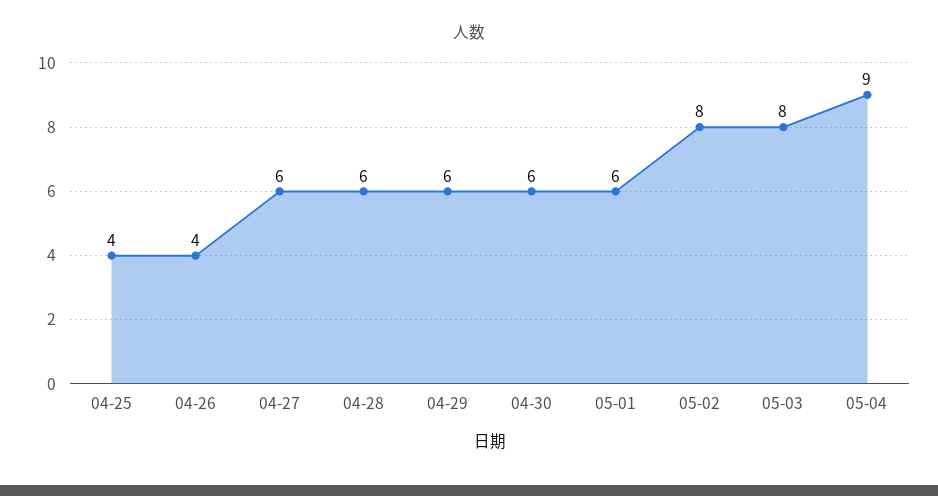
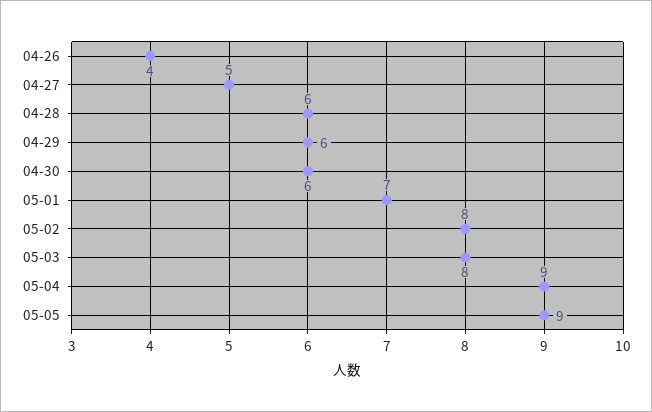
04-25: 4 -> none
04-27: 6 -> 5
05-01: 6 -> 7
05-05: none -> 9

